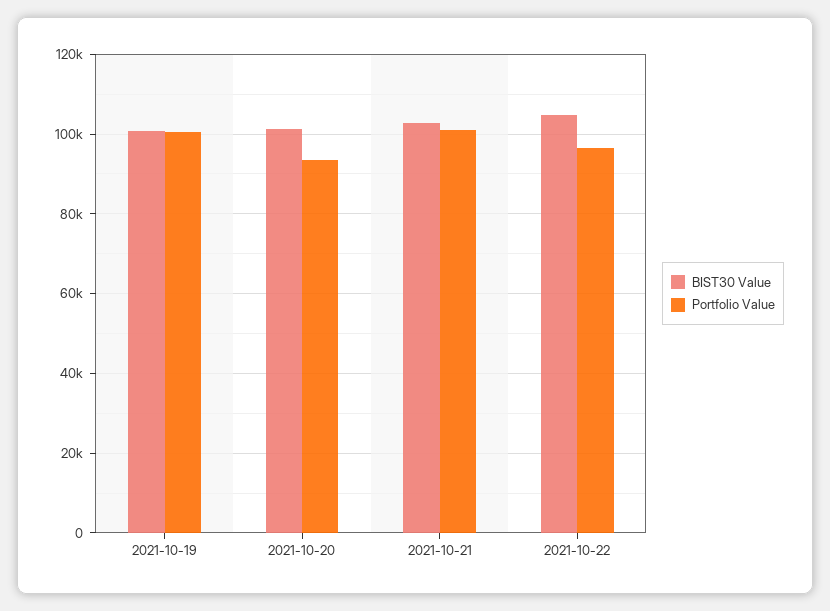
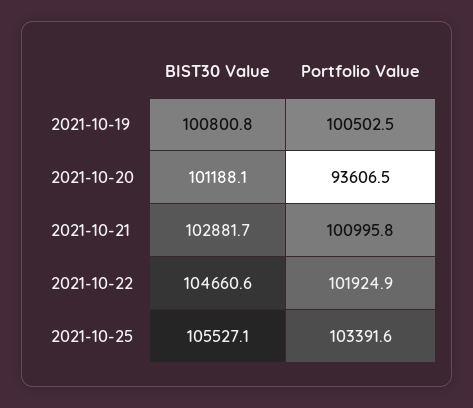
Portfolio Value, 2021-10-22: 96000 -> 101924.9
BIST30 Value, 2021-10-25: none -> 105527.1
Portfolio Value, 2021-10-25: none -> 103391.6

